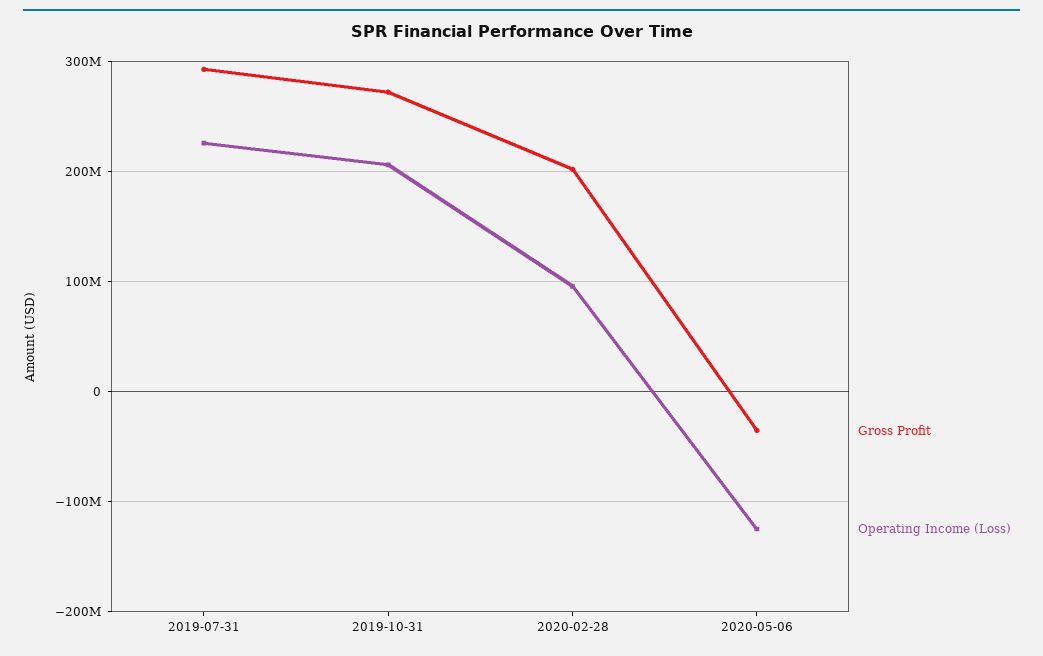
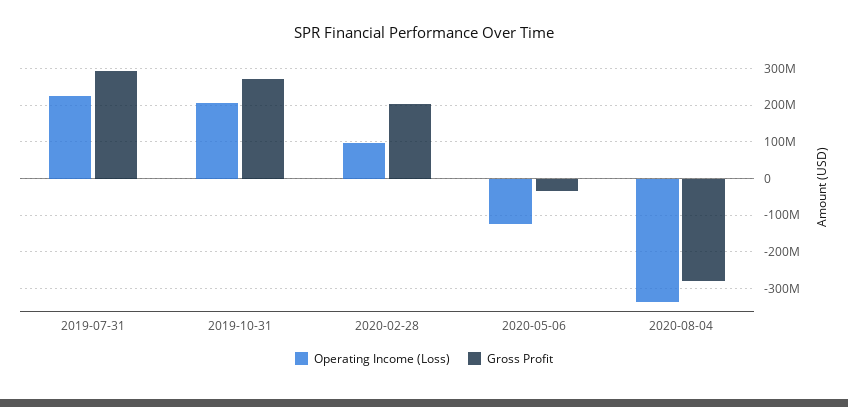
Operating Income (Loss), 2020-08-04: none -> -340000000
Gross Profit, 2020-08-04: none -> -280000000

